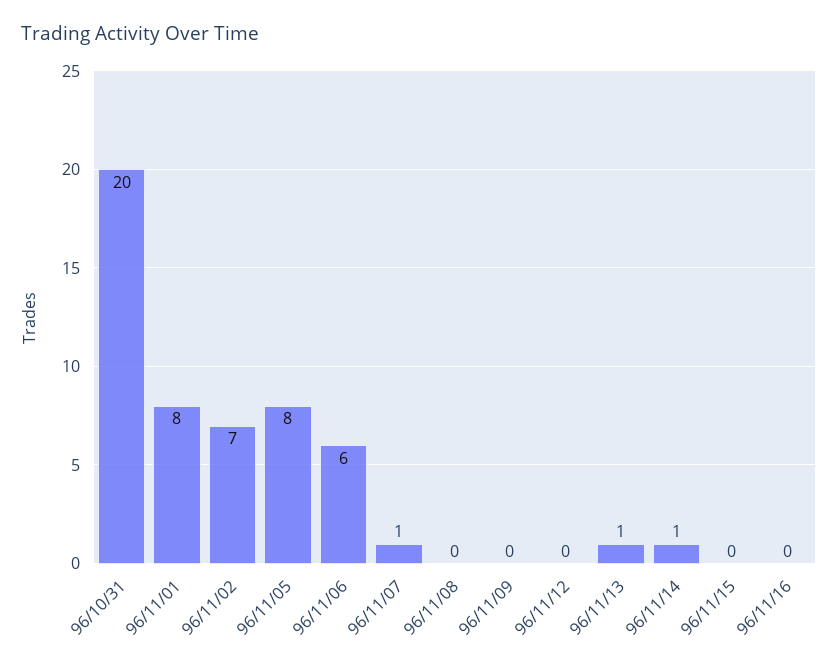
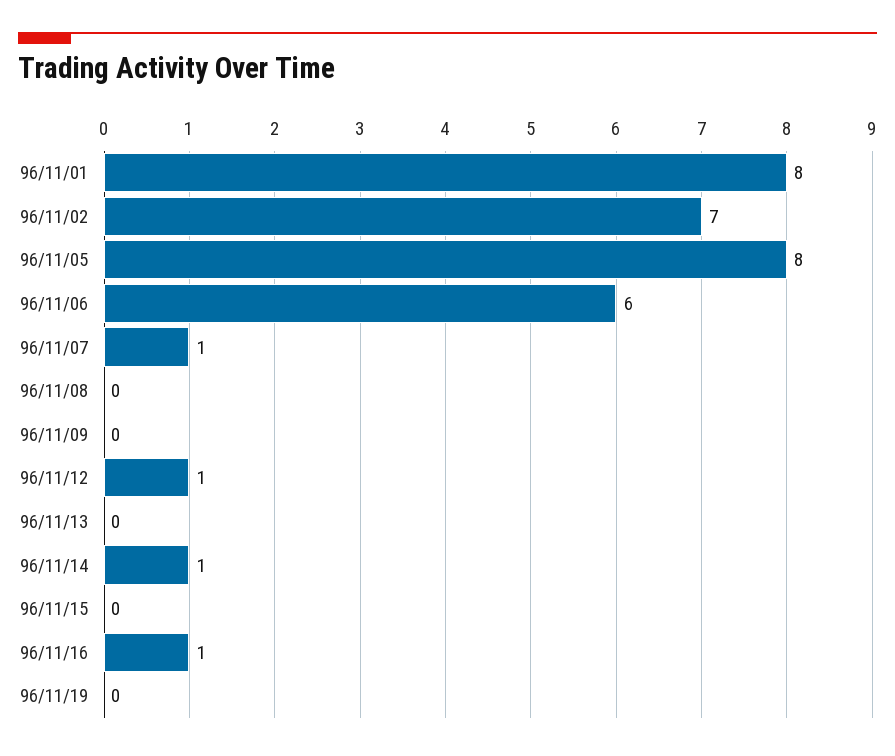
96/10/31: 20 -> none
96/11/12: 0 -> 1
96/11/13: 1 -> 0
96/11/16: 0 -> 1
96/11/19: none -> 0

